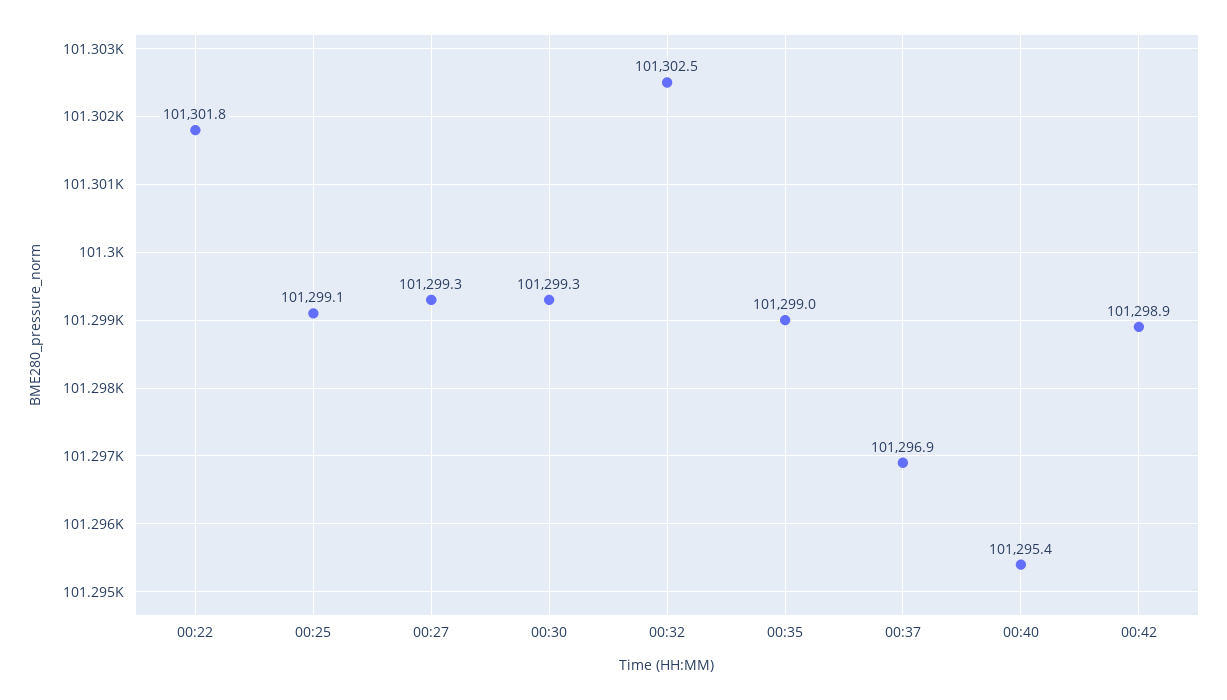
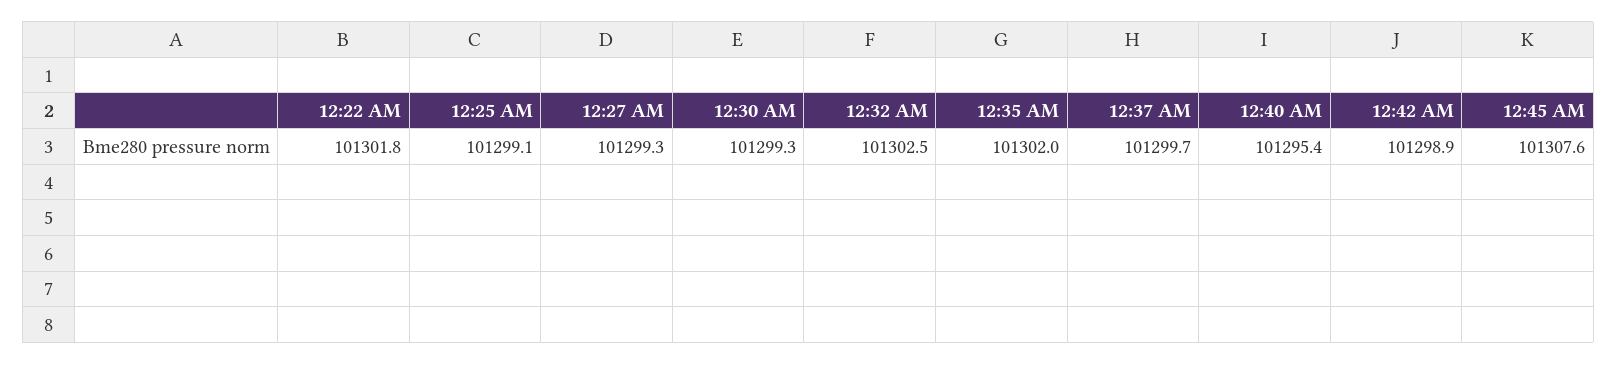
00:35: 101299 -> 101302
00:37: 101296.9 -> 101299.7
12:45 AM: none -> 101307.6

